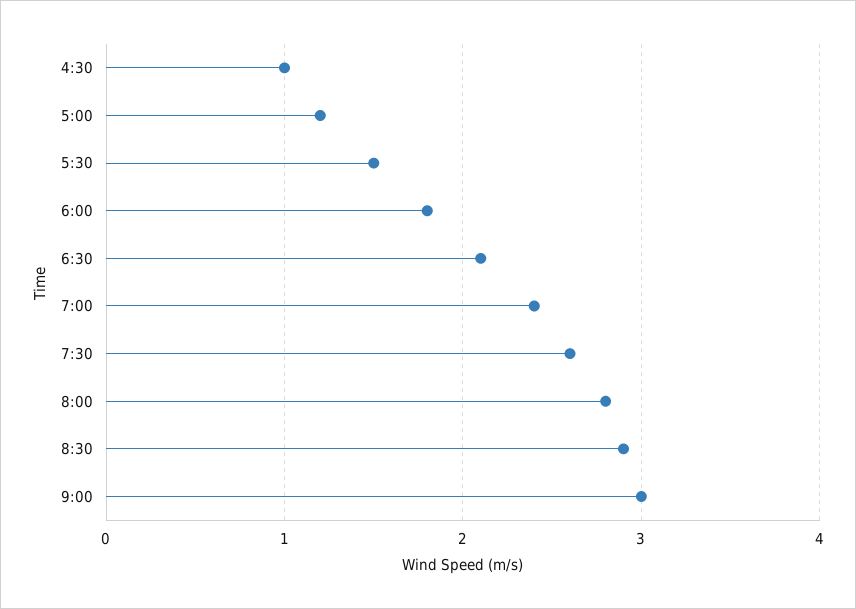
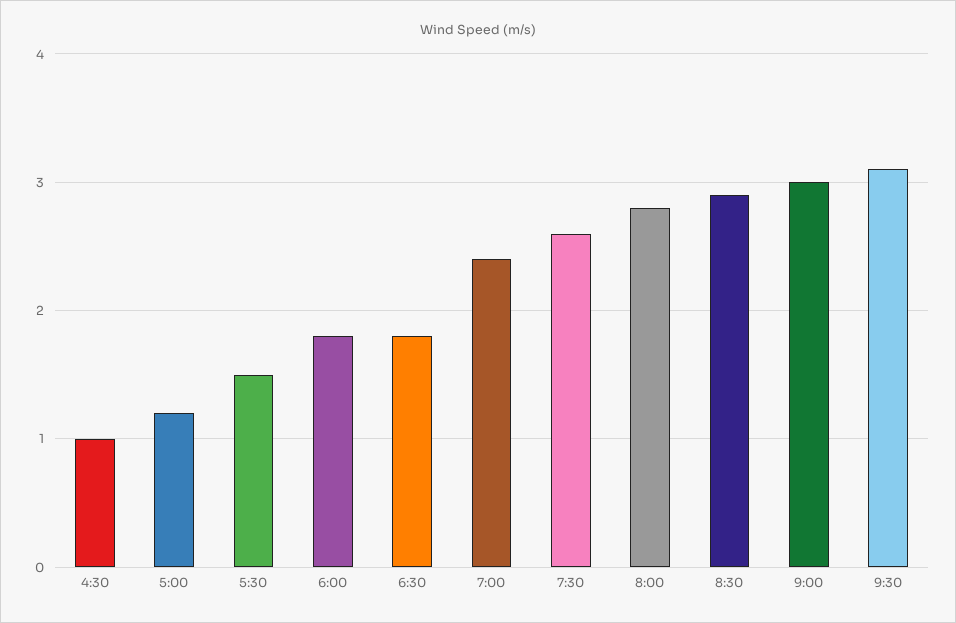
6:30: 2.1 -> 1.8
9:30: none -> 3.1

